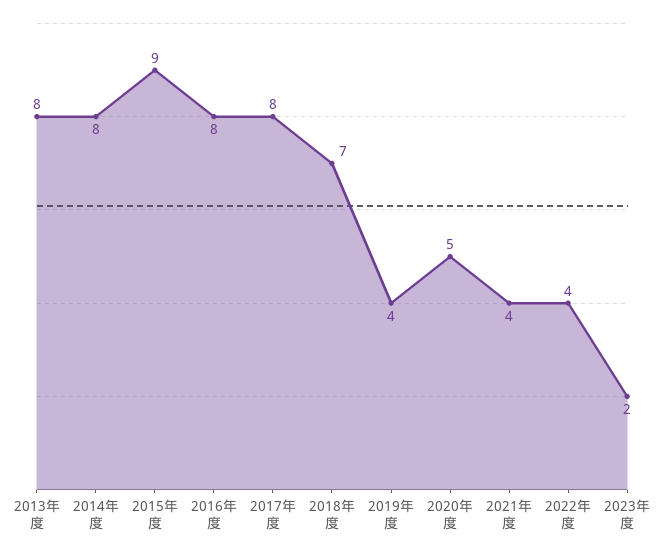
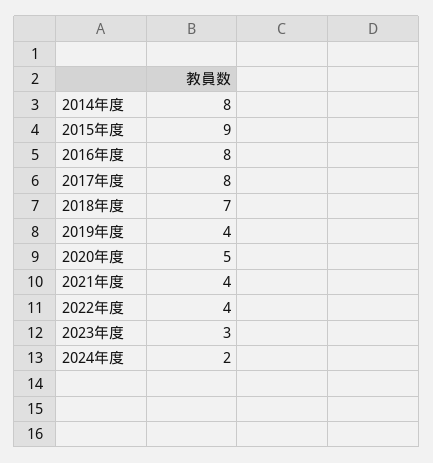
2013年度: 8 -> none
2023年度: 2 -> 3
2024年度: none -> 2

